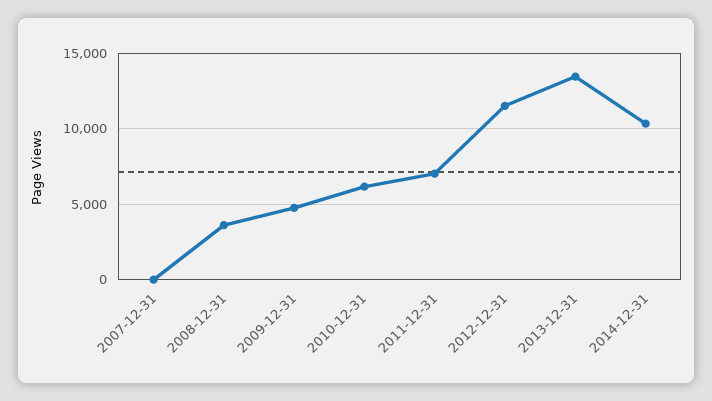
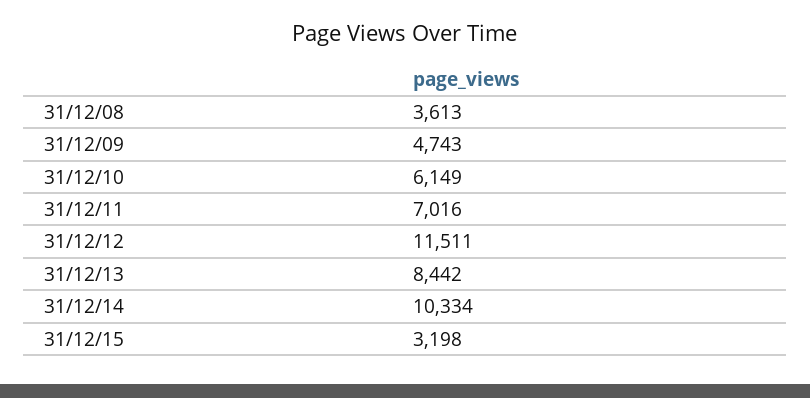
2007-12-31: 0 -> none
2013-12-31: 13500 -> 8442
31/12/15: none -> 3198

